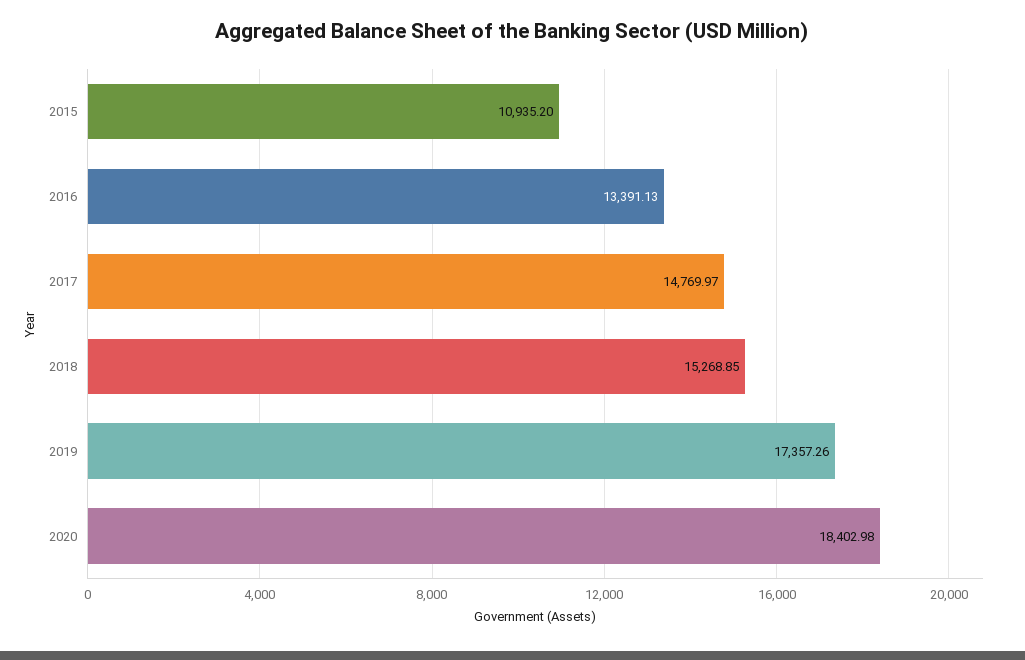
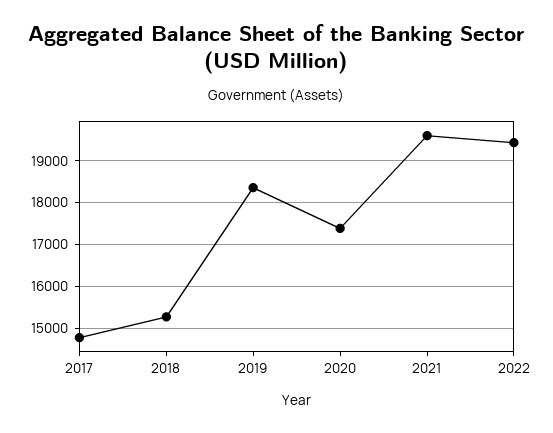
2015: 10935.2 -> none
2016: 13391.13 -> none
2019: 17357.26 -> 18400
2020: 18402.98 -> 17400
2021: none -> 19600
2022: none -> 19400

